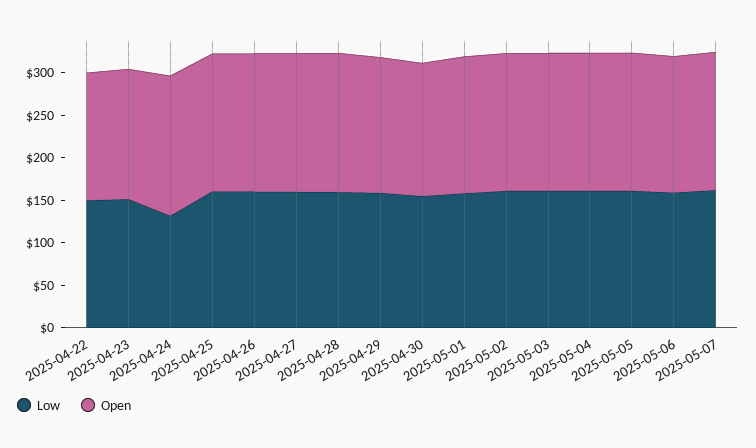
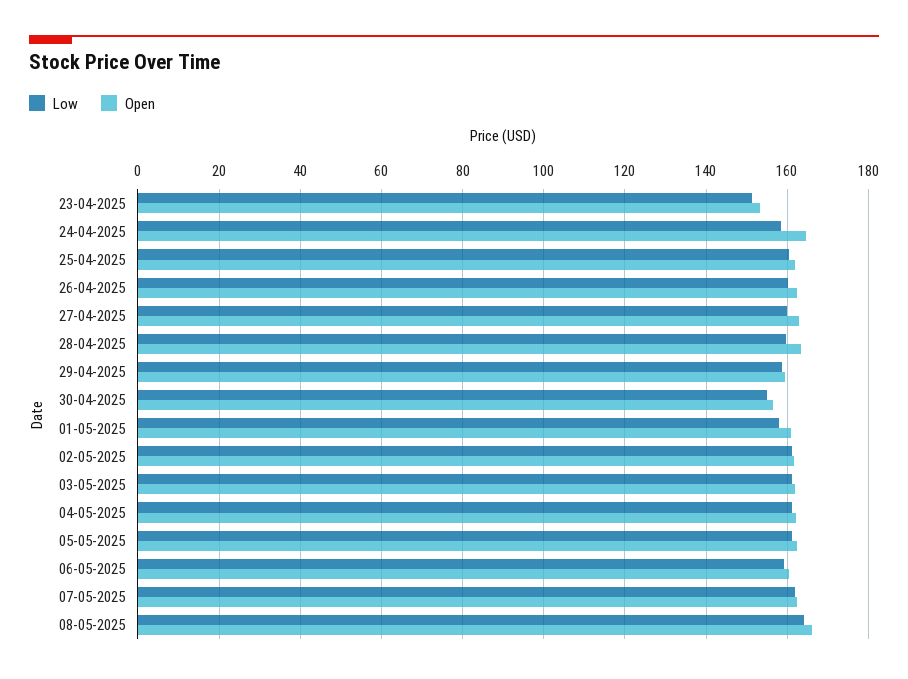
Low, 2025-04-22: 150 -> none
Open, 2025-04-22: 150 -> none
Low, 2025-04-24: 130 -> 158
Low, 08-05-2025: none -> 164
Open, 08-05-2025: none -> 166

